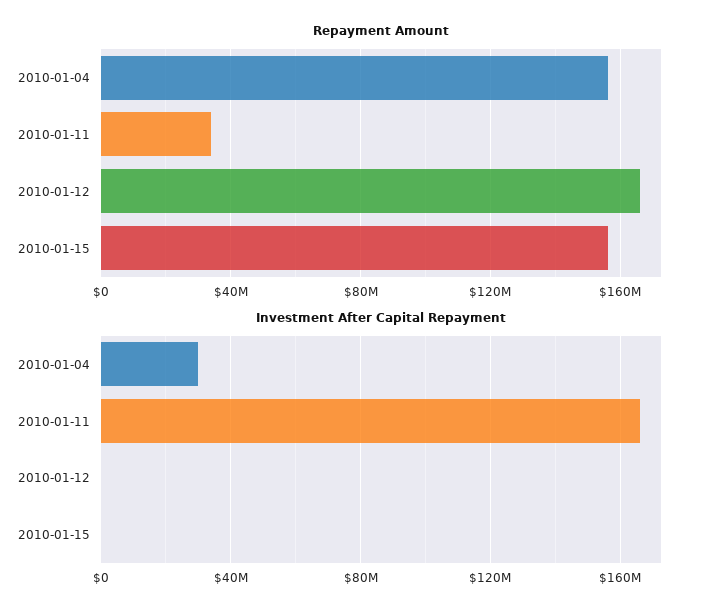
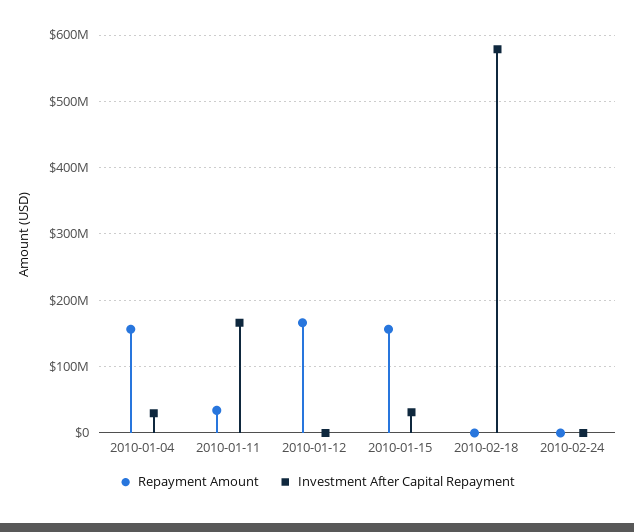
Investment After Capital Repayment, 2010-01-15: 0 -> 30000000
Repayment Amount, 2010-02-18: none -> 0
Investment After Capital Repayment, 2010-02-18: none -> 580000000
Repayment Amount, 2010-02-24: none -> 0
Investment After Capital Repayment, 2010-02-24: none -> 0

